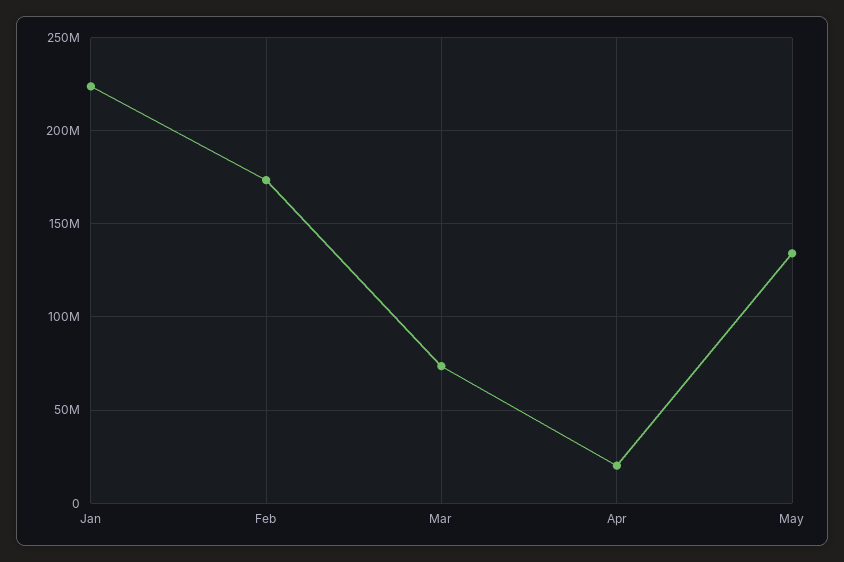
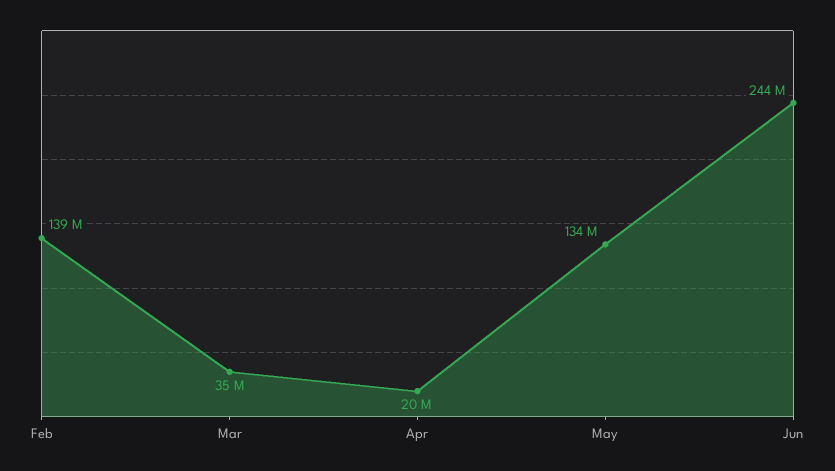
Jan: 225000000 -> none
Feb: 175000000 -> 139000000
Mar: 75000000 -> 35000000
Jun: none -> 244000000

